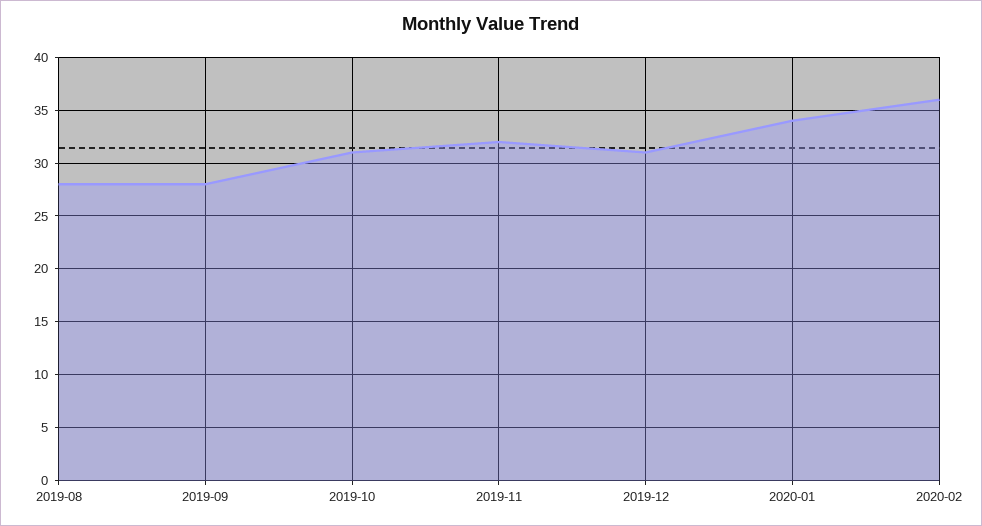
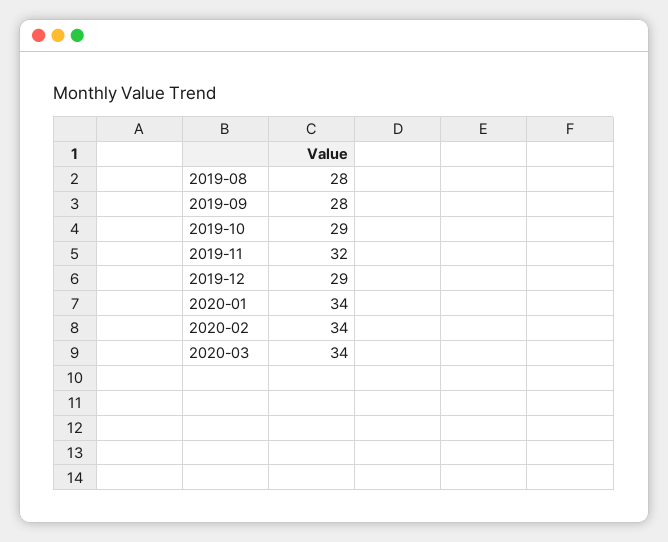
2019-10: 31 -> 29
2019-12: 31 -> 29
2020-02: 36 -> 34
2020-03: none -> 34

